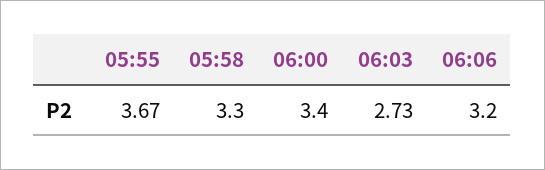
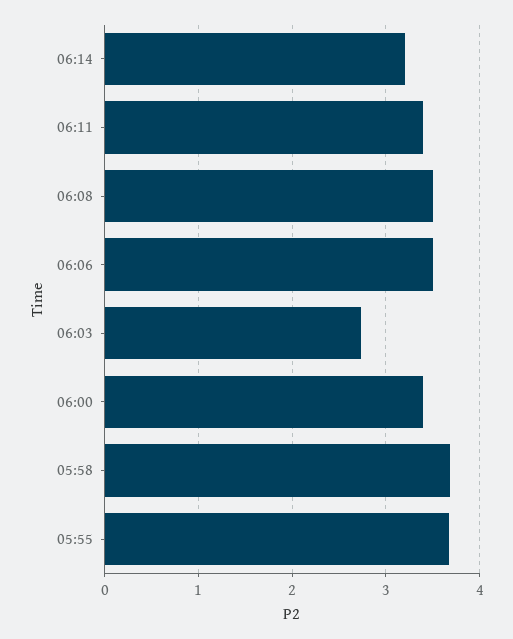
05:58: 3.3 -> 3.7
06:06: 3.2 -> 3.5
06:14: none -> 3.2
06:11: none -> 3.4
06:08: none -> 3.5

